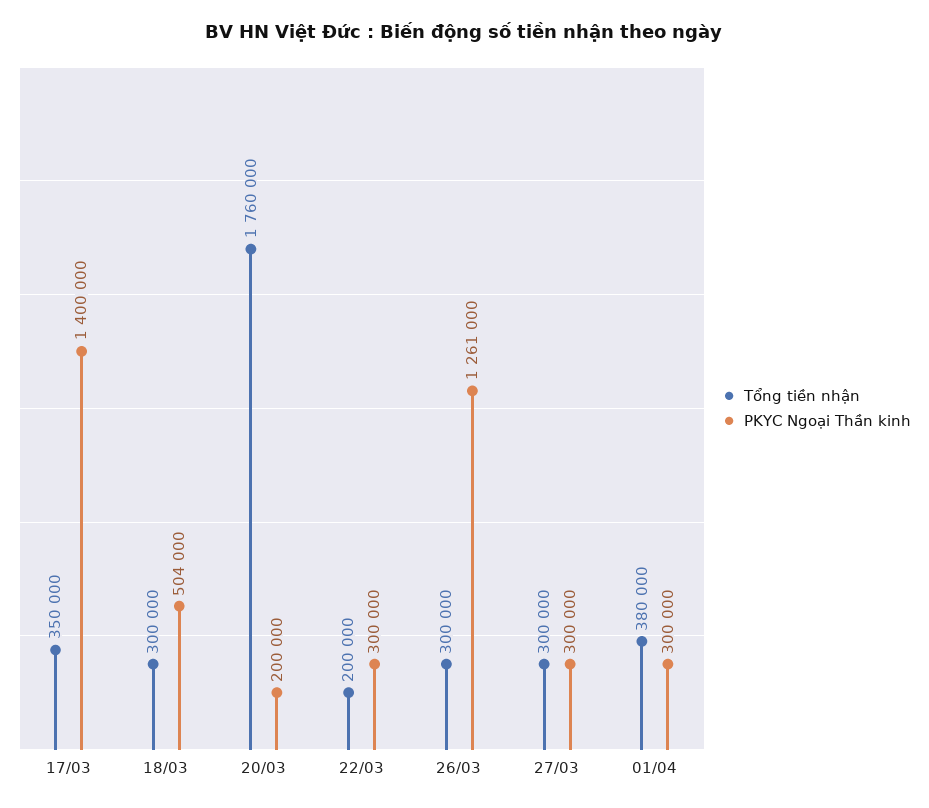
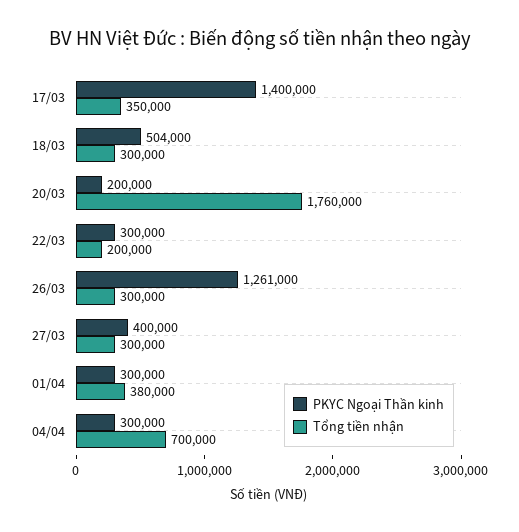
PKYC Ngoại Thần kinh, 27/03: 300000 -> 400000
PKYC Ngoại Thần kinh, 04/04: none -> 300000
Tổng tiền nhận, 04/04: none -> 700000

